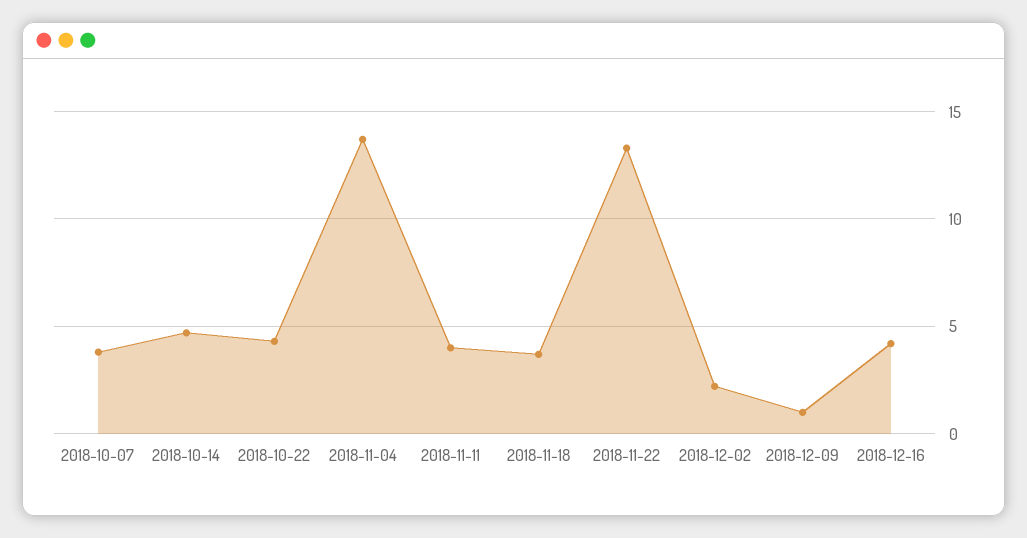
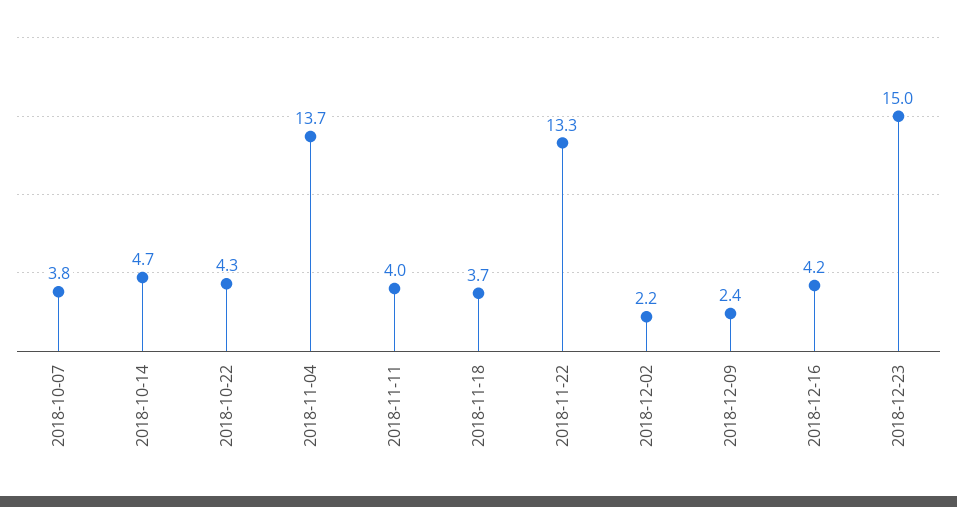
2018-12-09: 1 -> 2.4
2018-12-23: none -> 15

